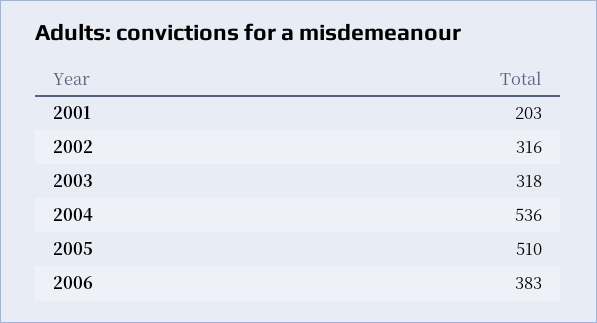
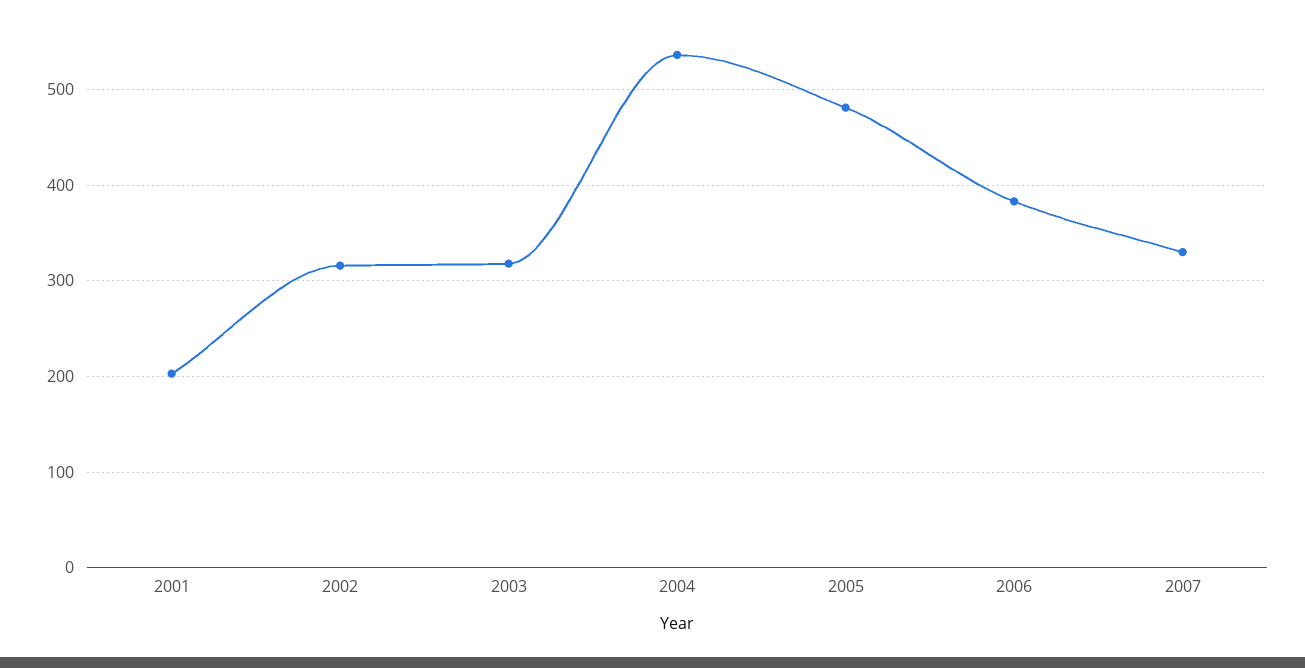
2005: 510 -> 480
2007: none -> 330

